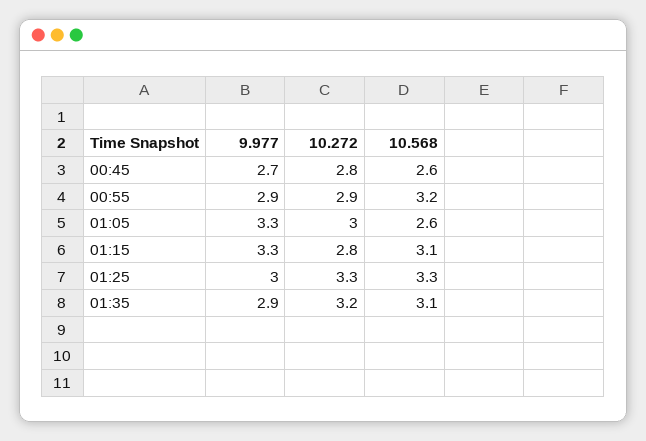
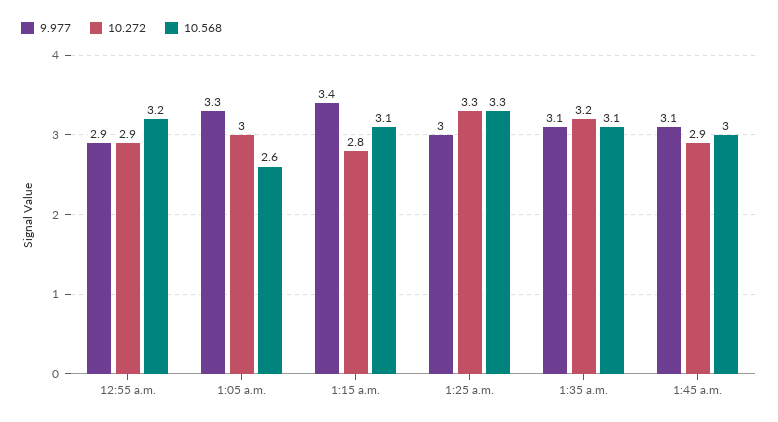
9.977, 00:45: 2.7 -> none
10.272, 00:45: 2.8 -> none
10.568, 00:45: 2.6 -> none
9.977, 01:15: 3.3 -> 3.4
9.977, 01:35: 2.9 -> 3.1
9.977, 1:45 a.m.: none -> 3.1
10.272, 1:45 a.m.: none -> 2.9
10.568, 1:45 a.m.: none -> 3

